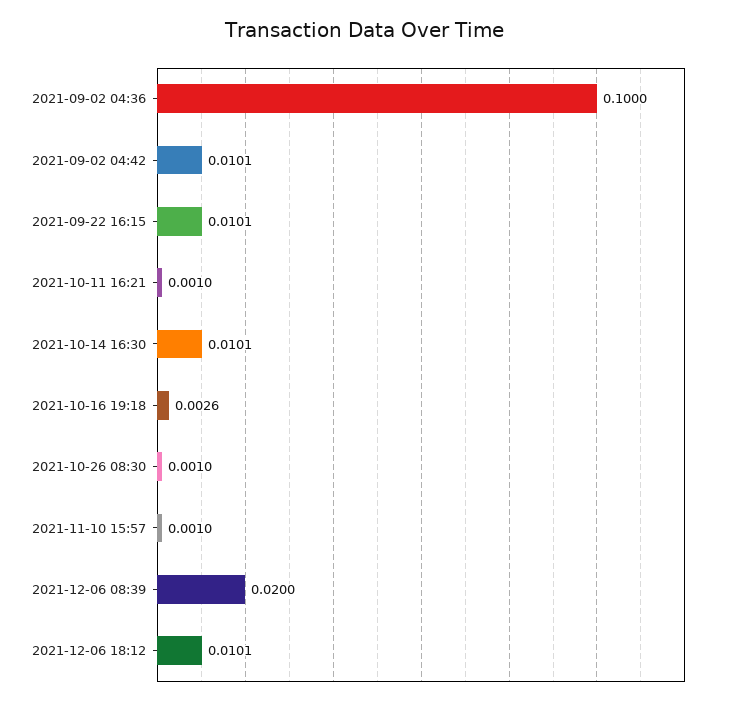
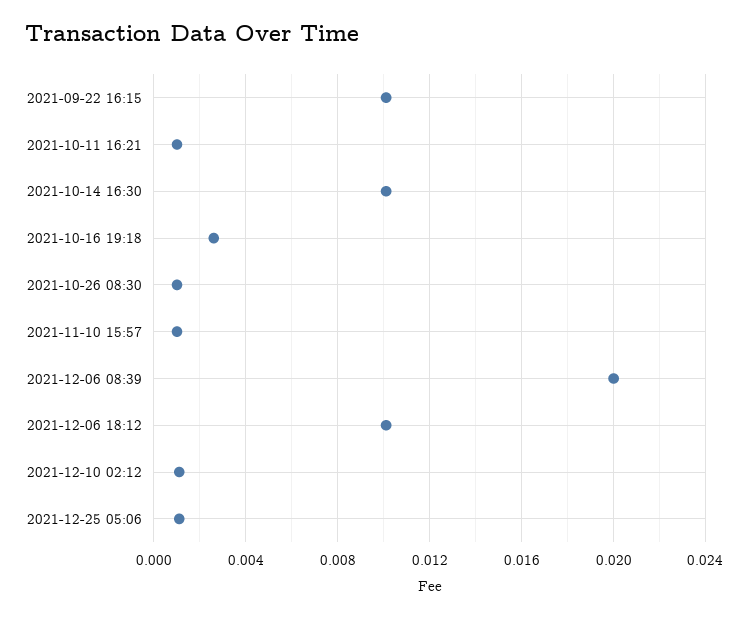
2021-09-02 04:36: 0.1 -> none
2021-09-02 04:42: 0.0101 -> none
2021-12-10 02:12: none -> 0.001
2021-12-25 05:06: none -> 0.001

